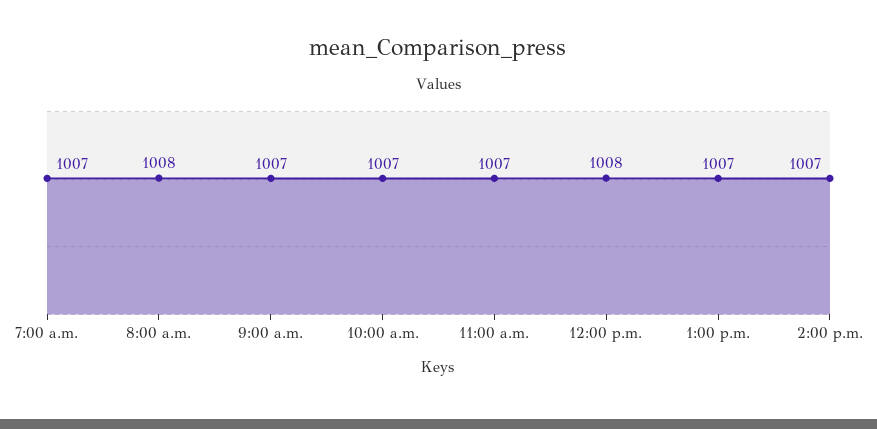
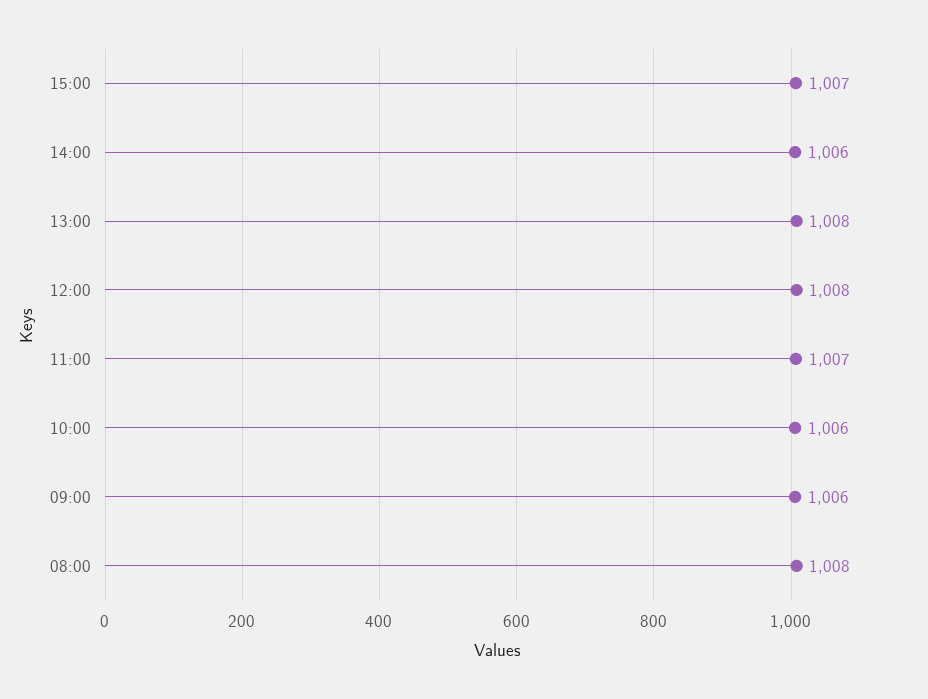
7:00 a.m.: 1007 -> none
9:00 a.m.: 1007 -> 1006
10:00 a.m.: 1007 -> 1006
1:00 p.m.: 1007 -> 1008
2:00 p.m.: 1007 -> 1006
15:00: none -> 1007

